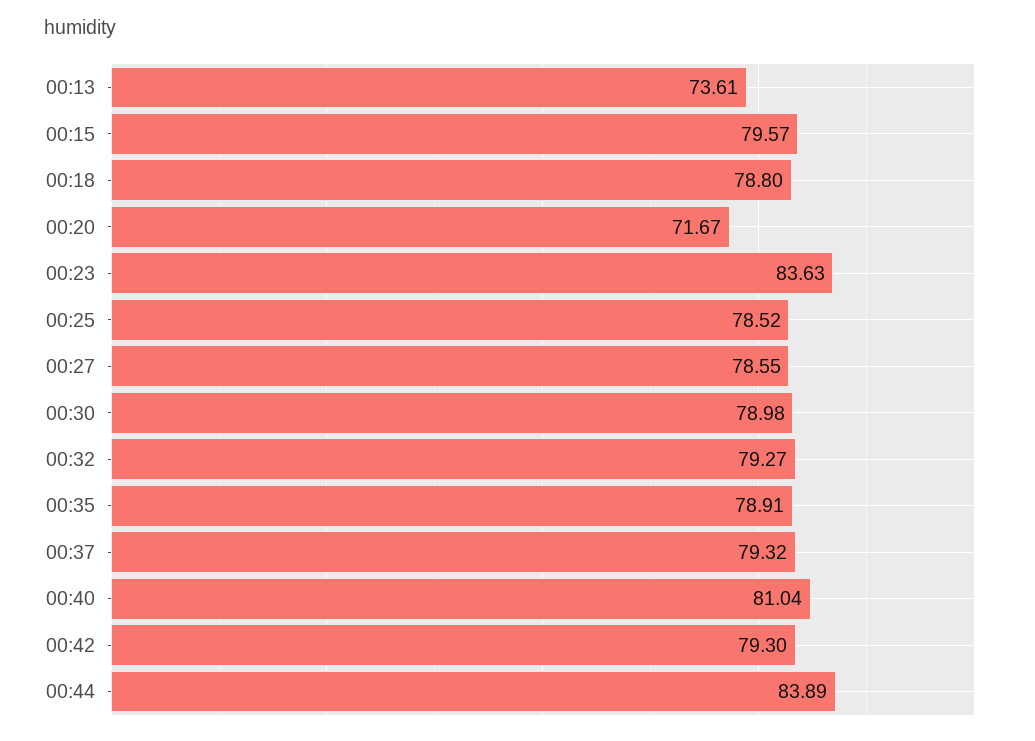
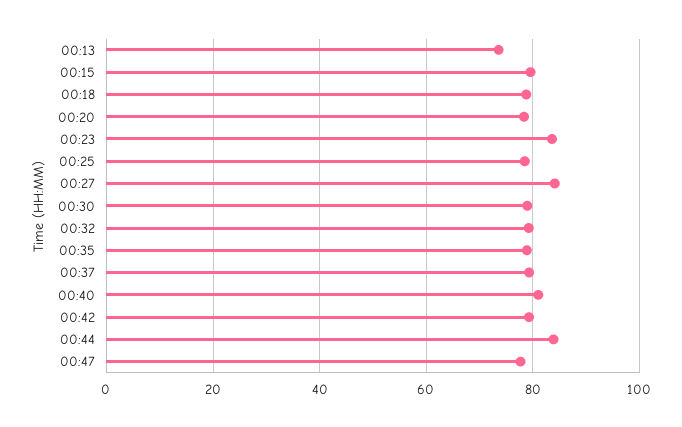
00:20: 71.67 -> 78
00:27: 78.55 -> 84
00:47: none -> 78

